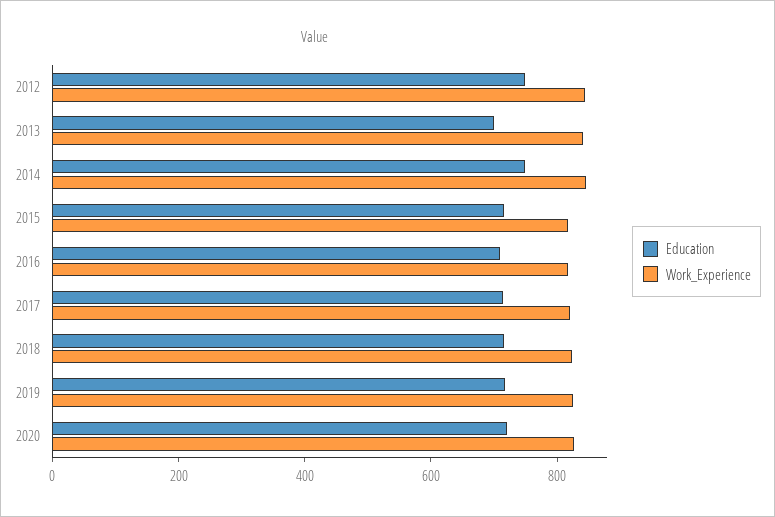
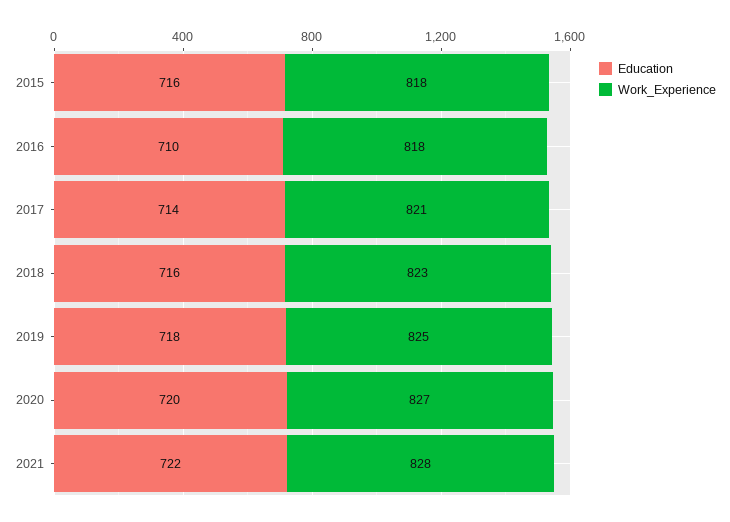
Education, 2012: 750 -> none
Work_Experience, 2012: 850 -> none
Education, 2013: 700 -> none
Work_Experience, 2013: 850 -> none
Education, 2014: 750 -> none
Work_Experience, 2014: 850 -> none
Education, 2021: none -> 722
Work_Experience, 2021: none -> 828

